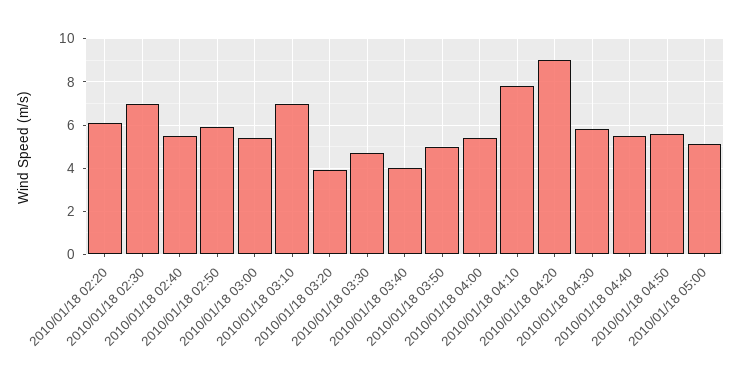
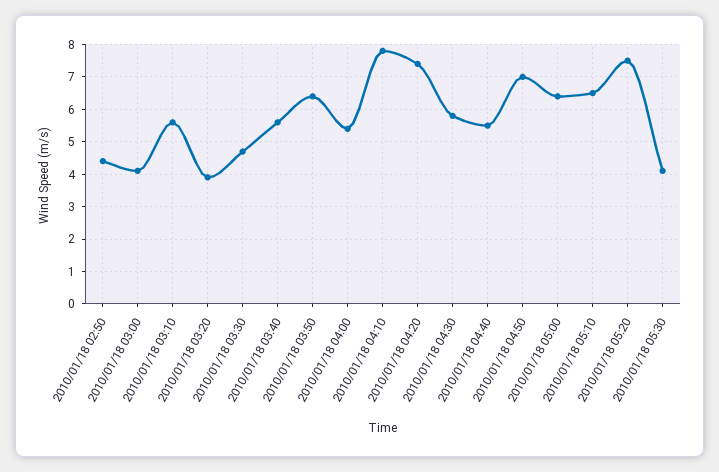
2010/01/18 02:20: 6 -> none
2010/01/18 02:30: 7 -> none
2010/01/18 02:40: 5.5 -> none
2010/01/18 02:50: 6 -> 4.5
2010/01/18 03:00: 5.5 -> 4
2010/01/18 03:10: 7 -> 5.5
2010/01/18 03:40: 4 -> 5.5
2010/01/18 03:50: 5 -> 6.5
2010/01/18 04:20: 9 -> 7.5
2010/01/18 04:50: 5.5 -> 7
2010/01/18 05:00: 5 -> 6.5
2010/01/18 05:10: none -> 6.5
2010/01/18 05:20: none -> 7.5
2010/01/18 05:30: none -> 4

